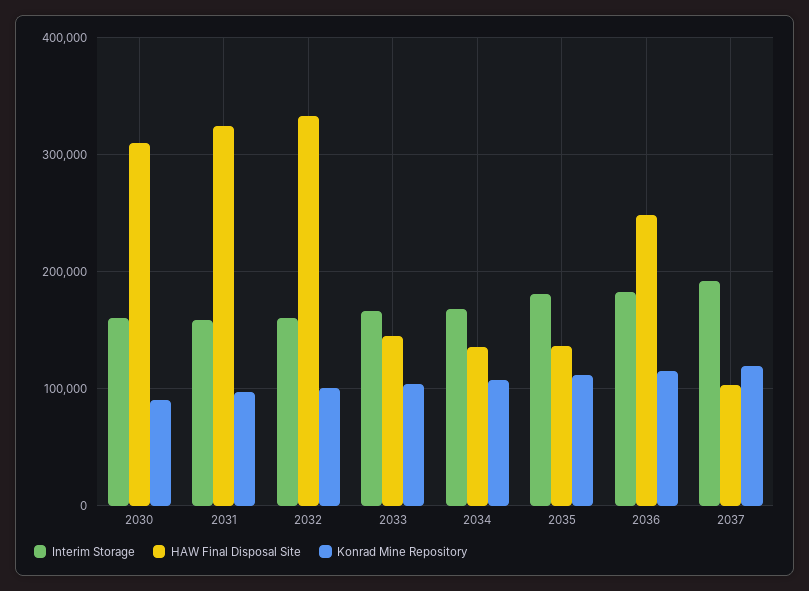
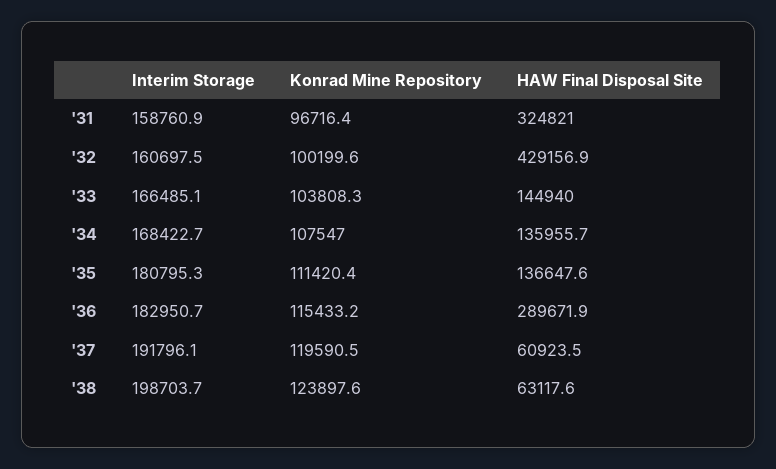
Interim Storage, 2030: 160000 -> none
HAW Final Disposal Site, 2030: 310000 -> none
Konrad Mine Repository, 2030: 90000 -> none
HAW Final Disposal Site, 2032: 330000 -> 429156.9
HAW Final Disposal Site, 2036: 250000 -> 289671.9
HAW Final Disposal Site, 2037: 100000 -> 60923.5
Interim Storage, '38: none -> 198703.7
Konrad Mine Repository, '38: none -> 123897.6
HAW Final Disposal Site, '38: none -> 63117.6

